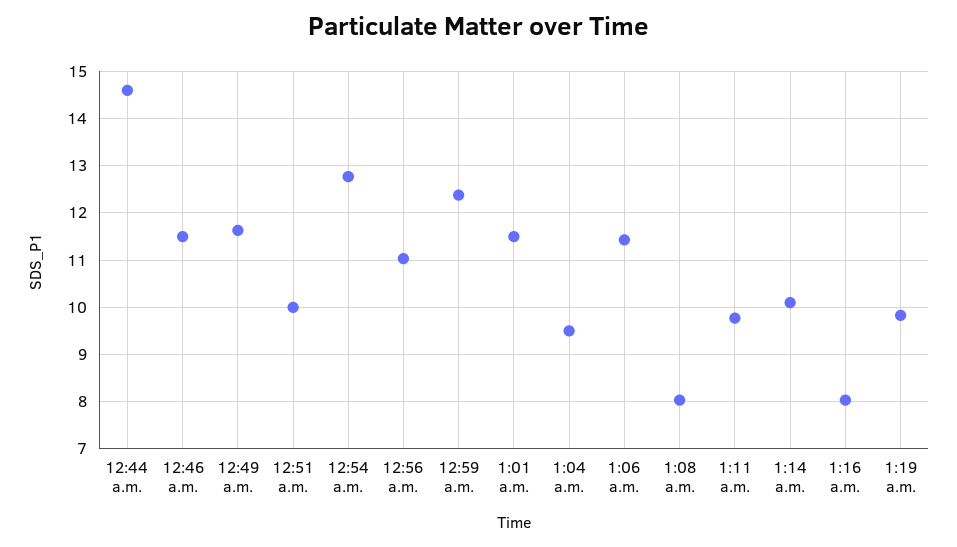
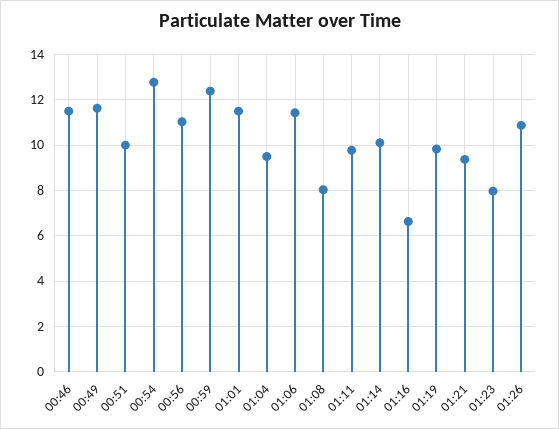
12:44 a.m.: 14.6 -> none
1:16 a.m.: 8 -> 6.5
01:21: none -> 9.5
01:23: none -> 8
01:26: none -> 11

